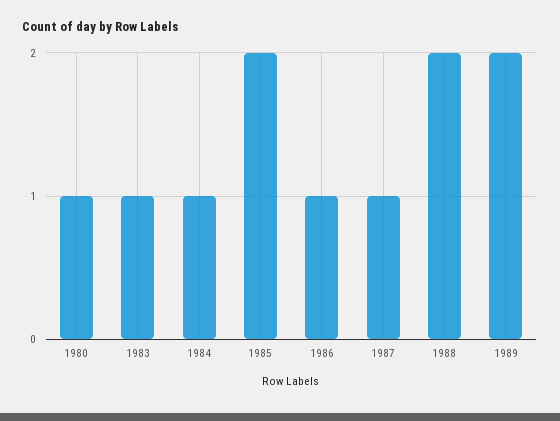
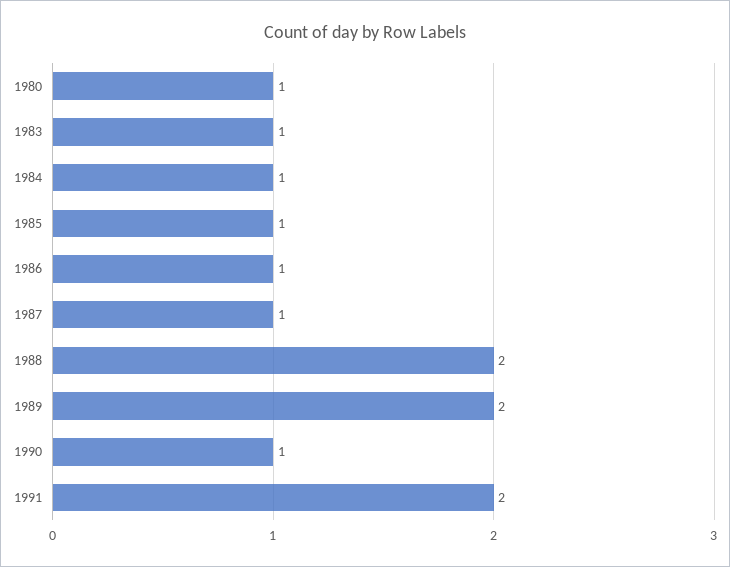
1985: 2 -> 1
1990: none -> 1
1991: none -> 2

